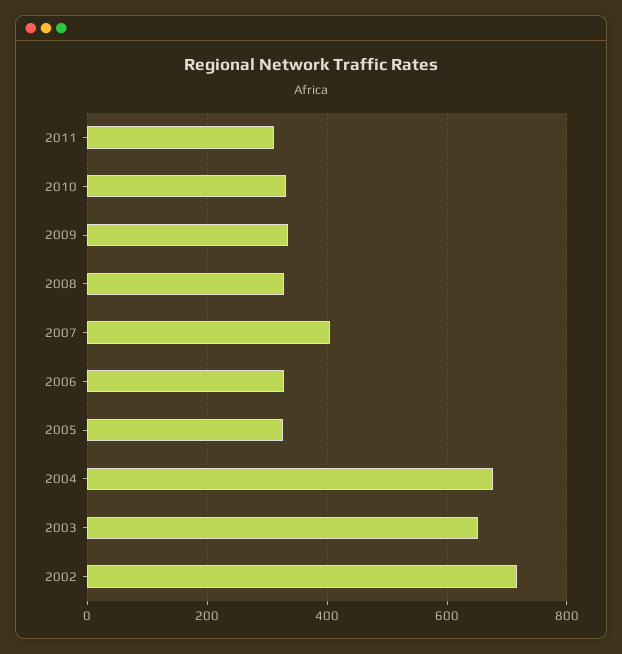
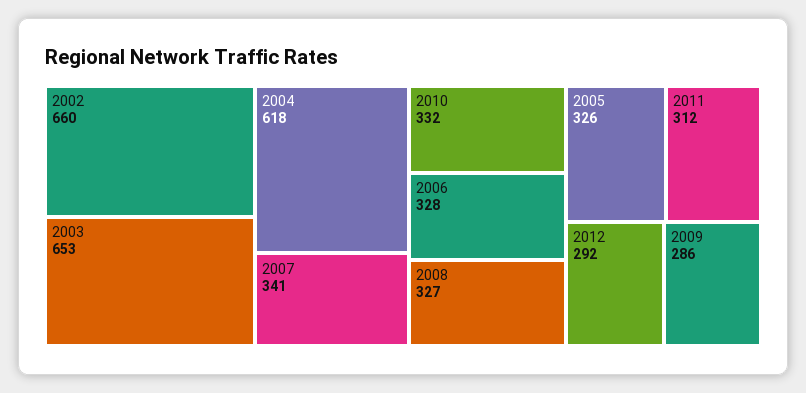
2009: 340 -> 286
2007: 400 -> 341
2004: 680 -> 618
2002: 720 -> 660
2012: none -> 292

